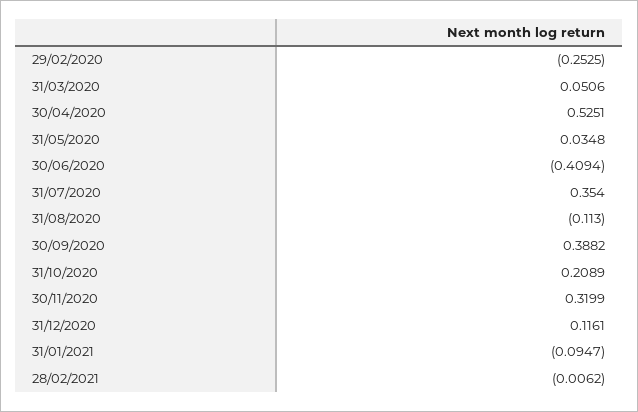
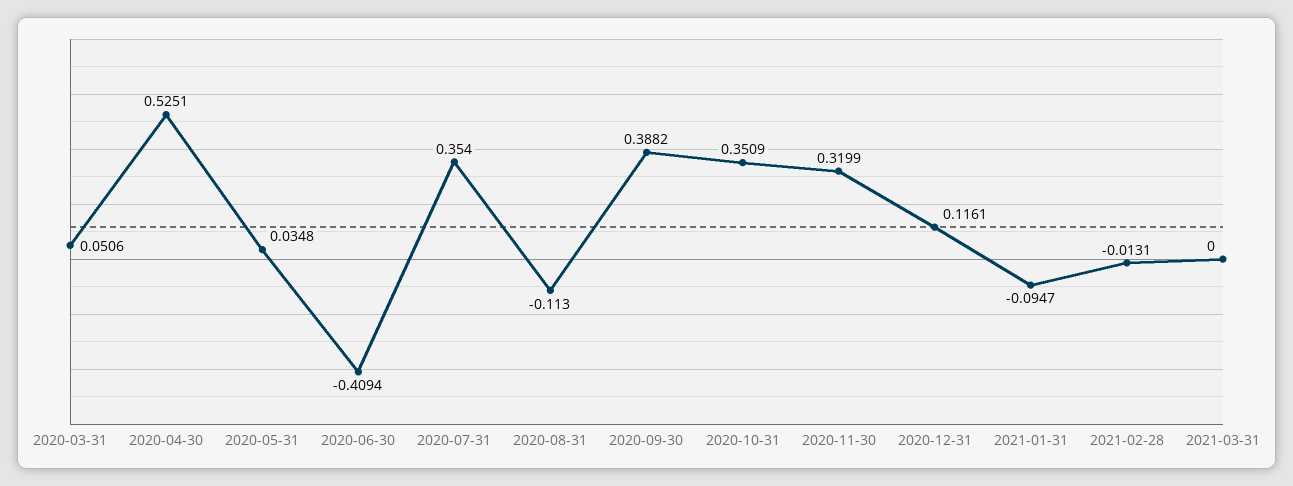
29/02/2020: -0.2525 -> none
31/10/2020: 0.2089 -> 0.3509
28/02/2021: -0.0062 -> -0.0131
2021-03-31: none -> 0

